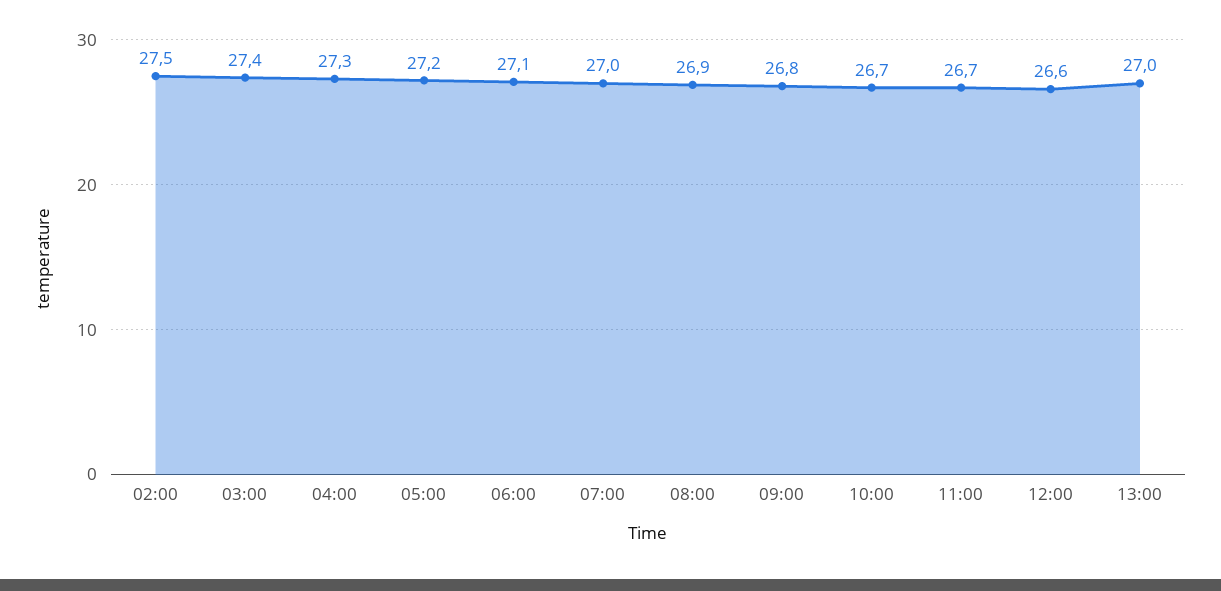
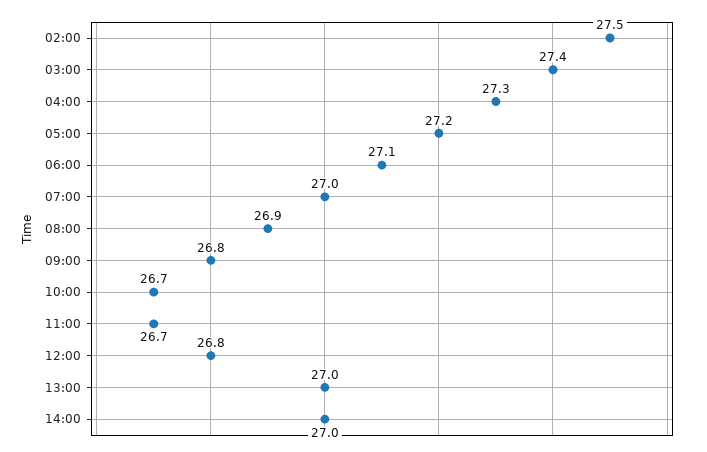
12:00: 26.6 -> 26.8
14:00: none -> 27

